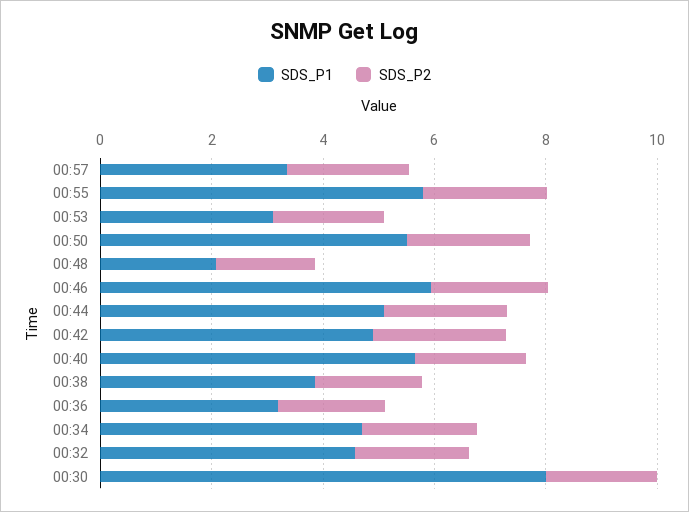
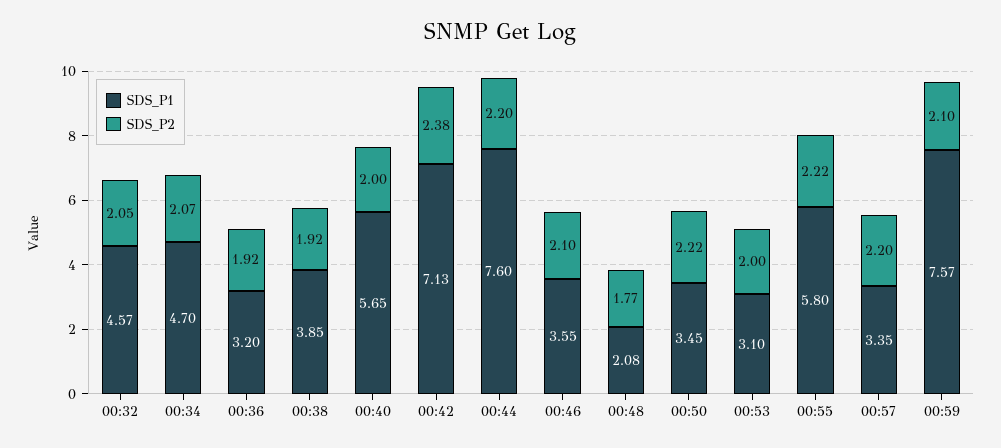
SDS_P1, 00:50: 5.5 -> 3.45
SDS_P1, 00:46: 6 -> 3.55
SDS_P1, 00:44: 5 -> 7.6
SDS_P1, 00:42: 5 -> 7.13
SDS_P1, 00:30: 8 -> none
SDS_P2, 00:30: 2 -> none
SDS_P1, 00:59: none -> 7.57
SDS_P2, 00:59: none -> 2.1

